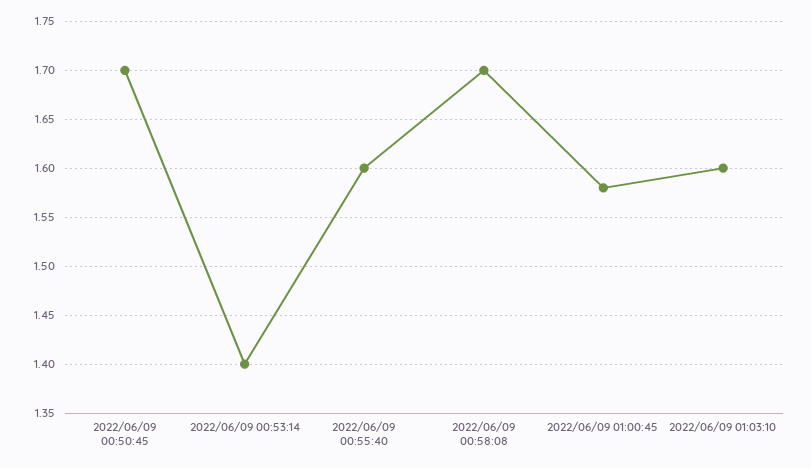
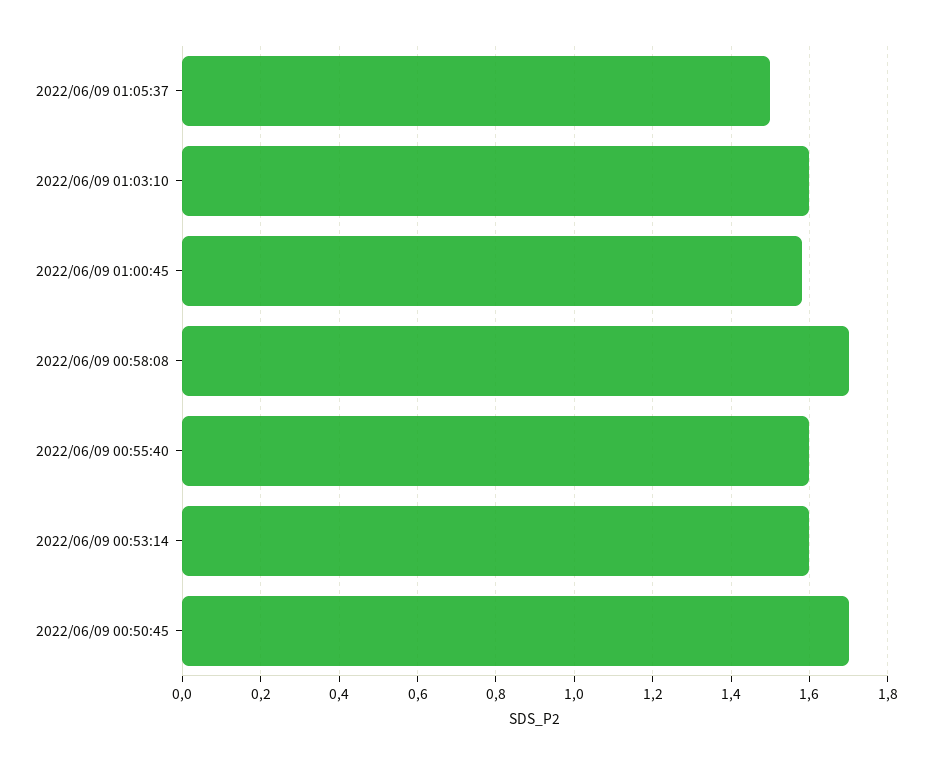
2022/06/09 00:53:14: 1.4 -> 1.6
2022/06/09 01:05:37: none -> 1.5

